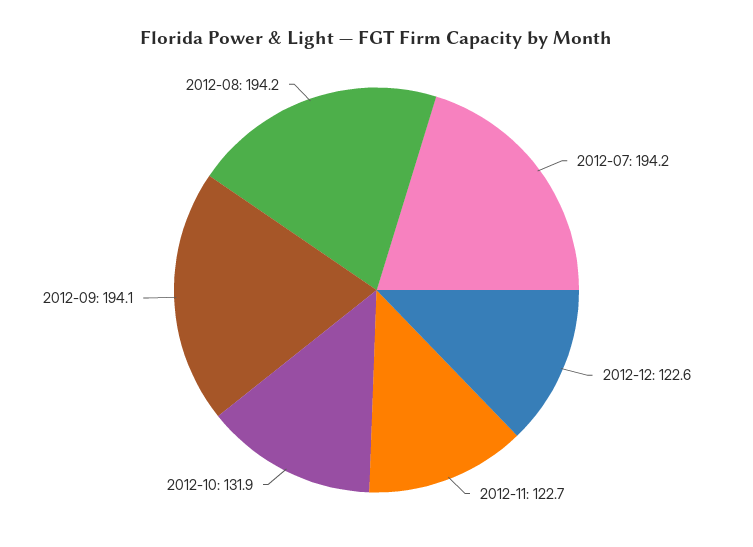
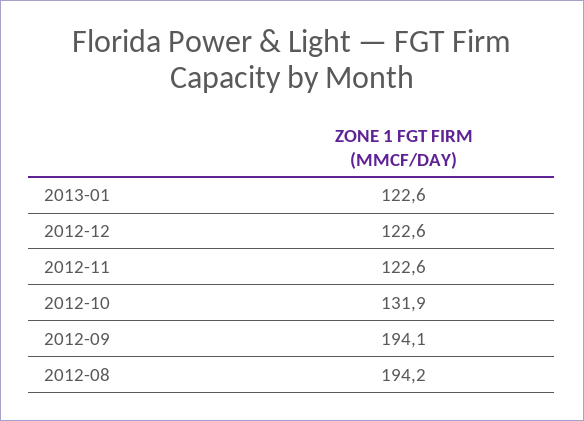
2012-07: 194.2 -> none
2012-11: 122.7 -> 122.6
2013-01: none -> 122.6

